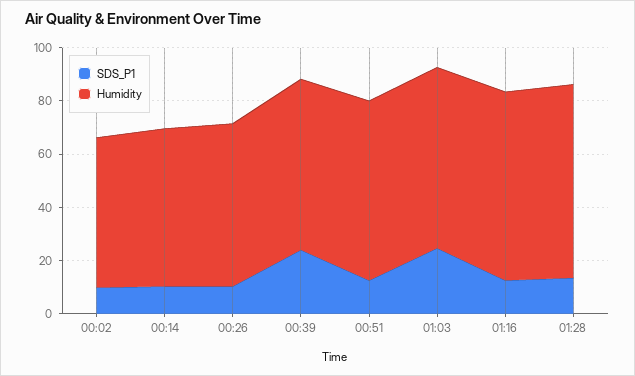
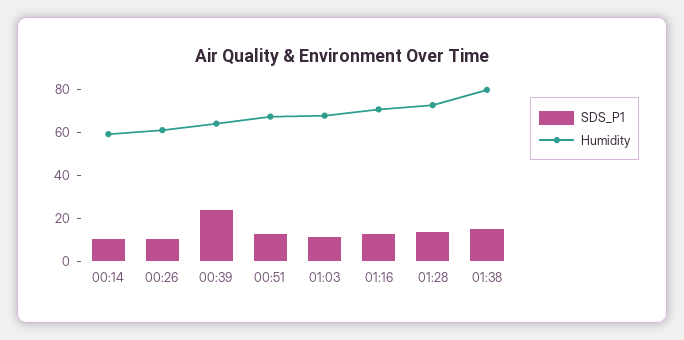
SDS_P1, 00:02: 10 -> none
Humidity, 00:02: 55 -> none
SDS_P1, 01:03: 25 -> 10
SDS_P1, 01:38: none -> 15
Humidity, 01:38: none -> 80

